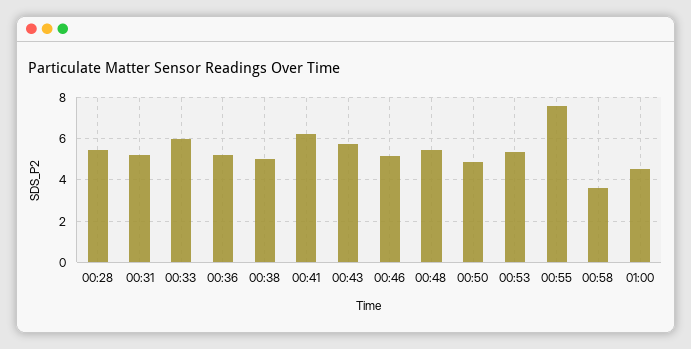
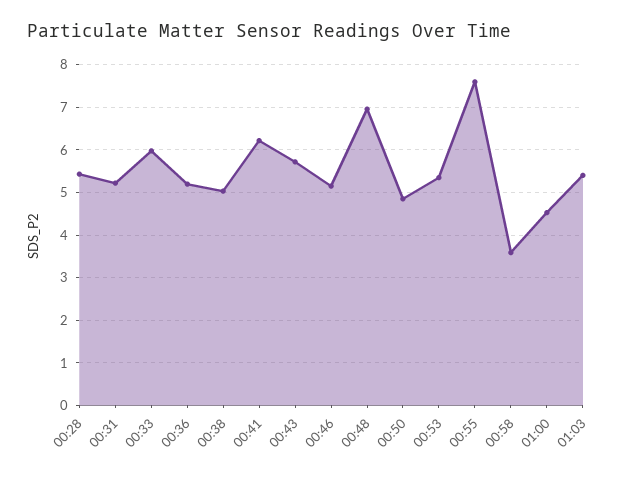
00:48: 5.5 -> 7
01:03: none -> 5.4

